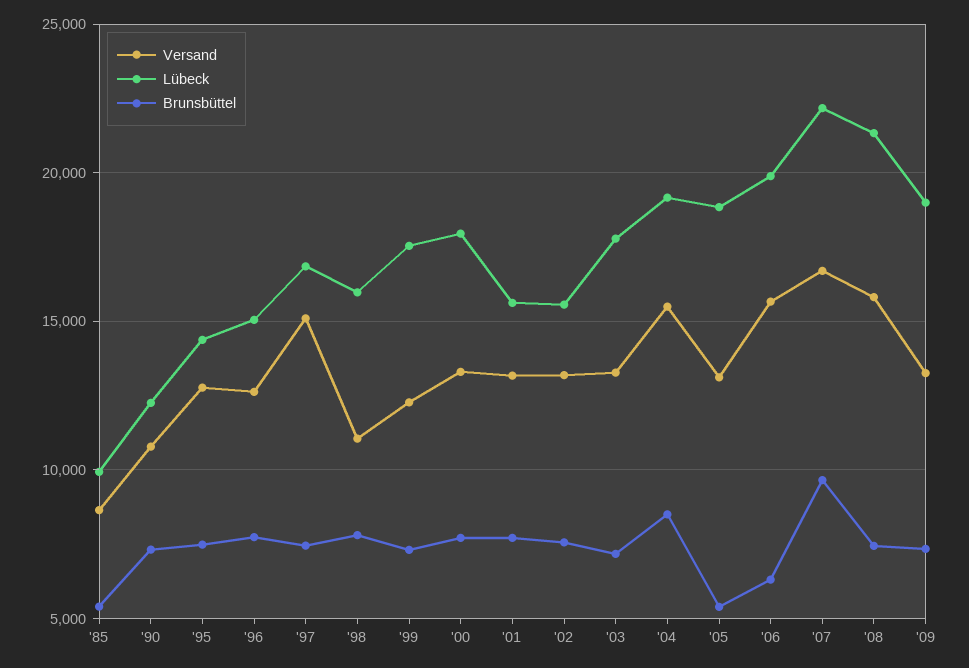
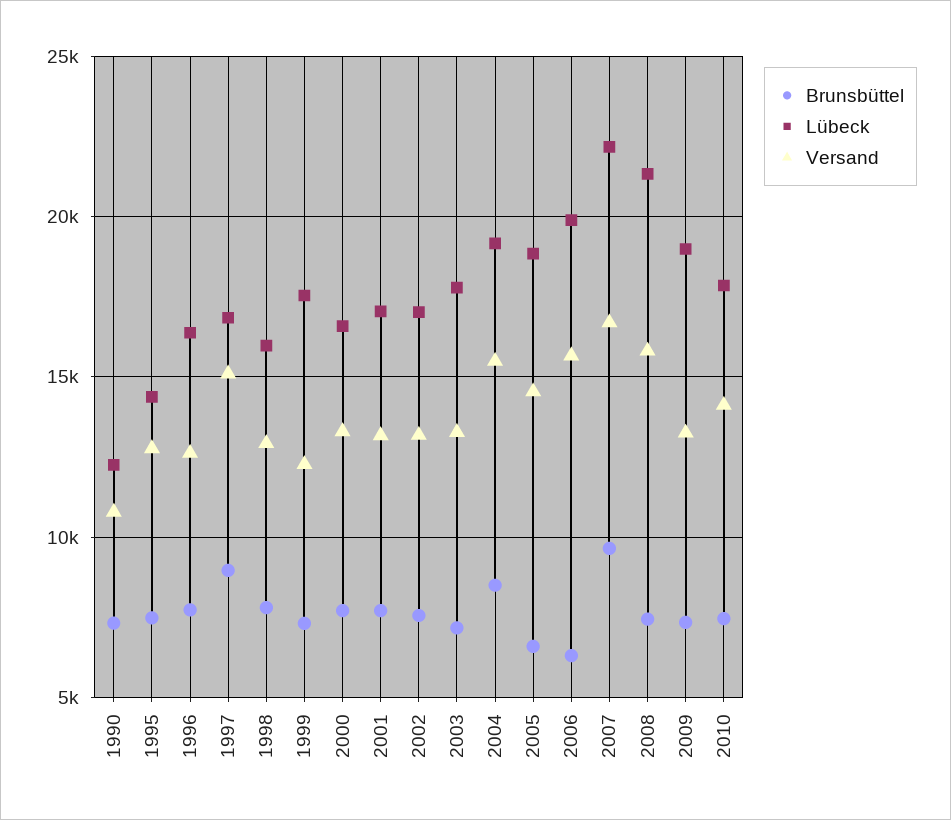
Versand, '85: 8500 -> none
Lübeck, '85: 10000 -> none
Brunsbüttel, '85: 5500 -> none
Lübeck, '96: 15000 -> 16500
Brunsbüttel, '97: 7500 -> 9000
Versand, '98: 11000 -> 13000
Lübeck, '00: 18000 -> 16500
Lübeck, '01: 15500 -> 17000
Lübeck, '02: 15500 -> 17000
Versand, '05: 13000 -> 14500
Brunsbüttel, '05: 5500 -> 6500
Brunsbüttel, 2010: none -> 7500
Lübeck, 2010: none -> 18000
Versand, 2010: none -> 14000

